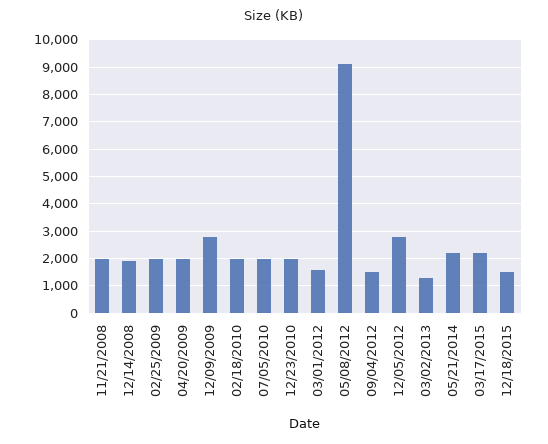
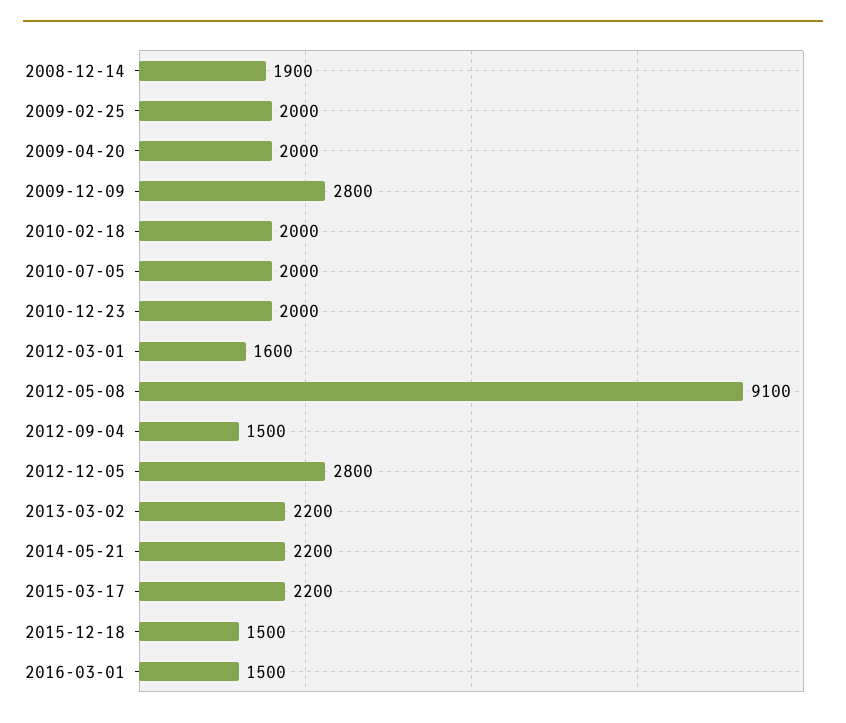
11/21/2008: 2000 -> none
03/02/2013: 1250 -> 2200
2016-03-01: none -> 1500

